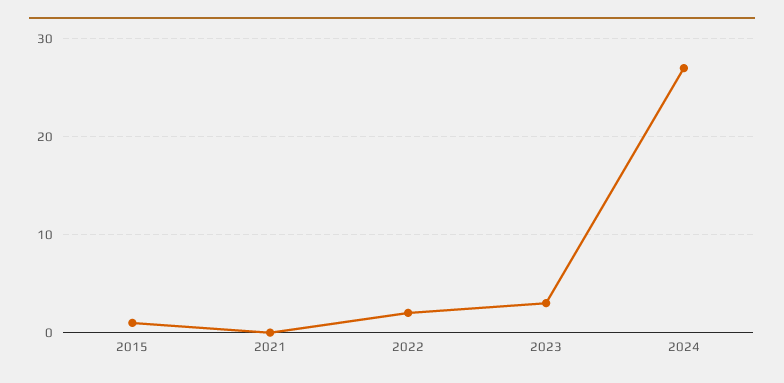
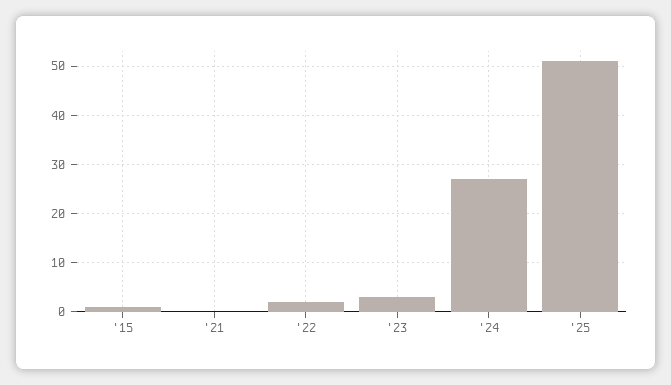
'25: none -> 50

